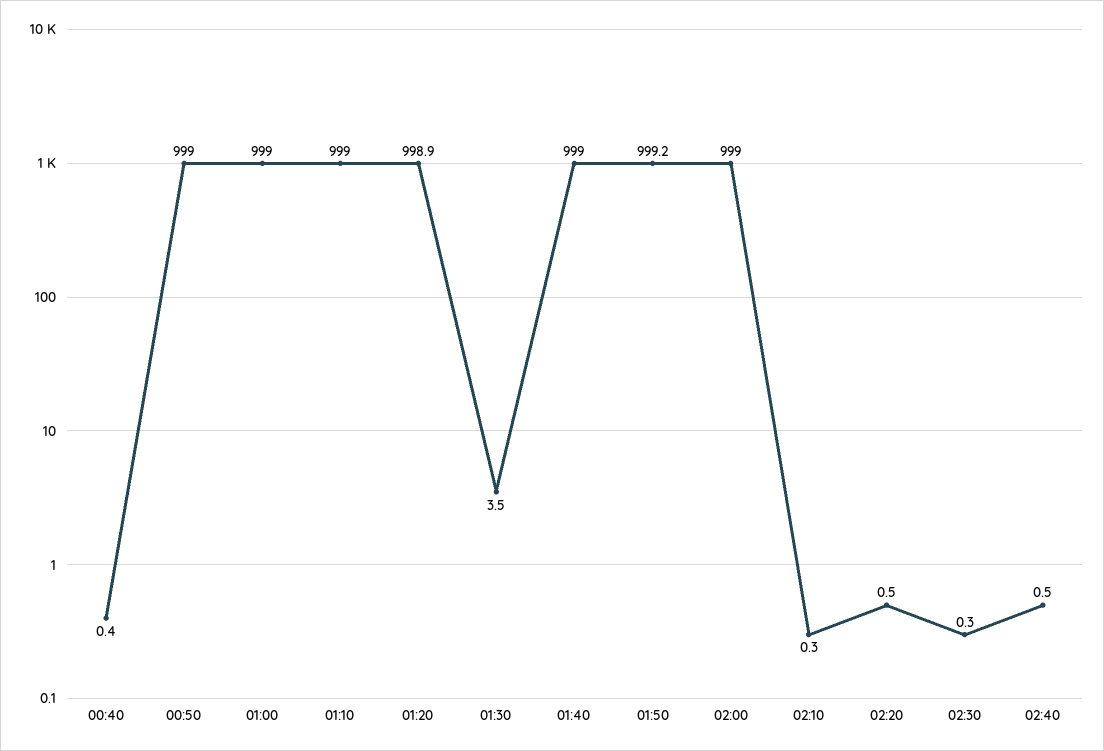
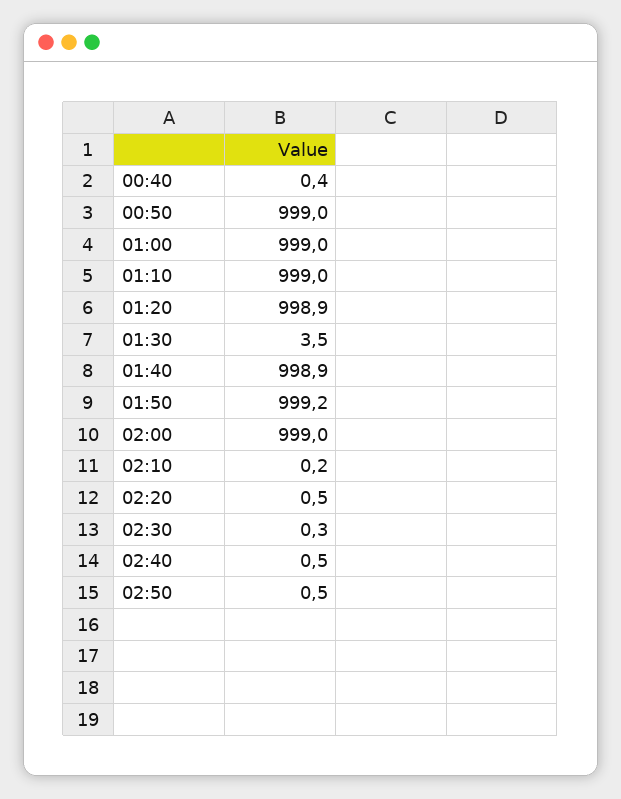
01:40: 999 -> 998.9
02:10: 0.3 -> 0.2
02:50: none -> 0.5

